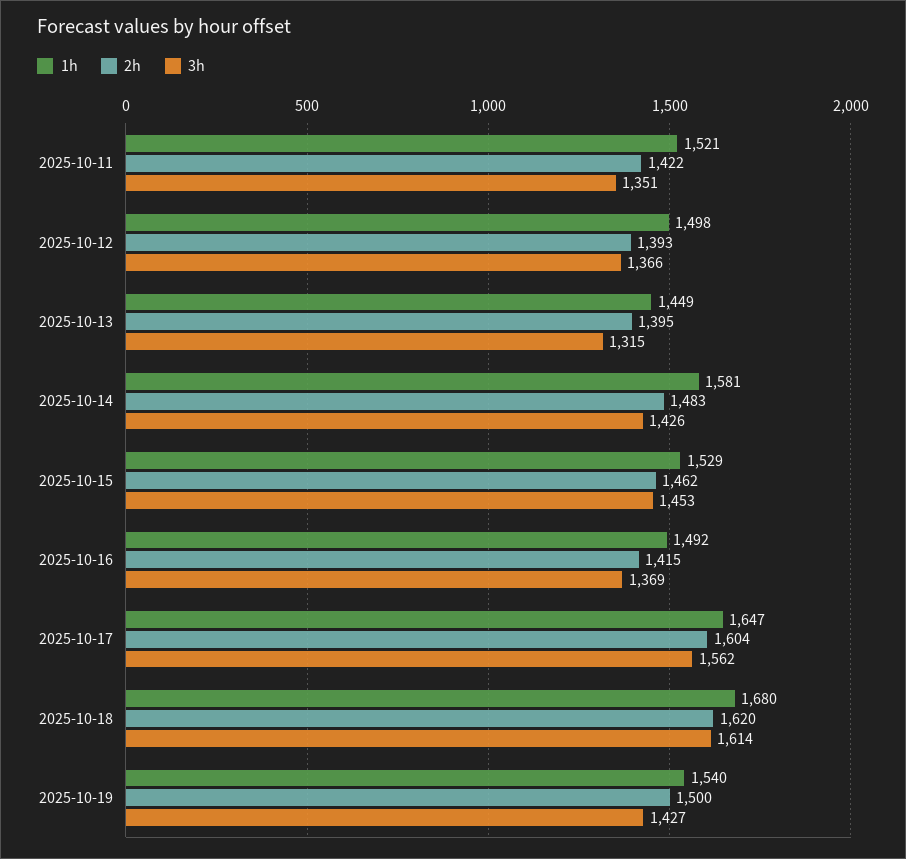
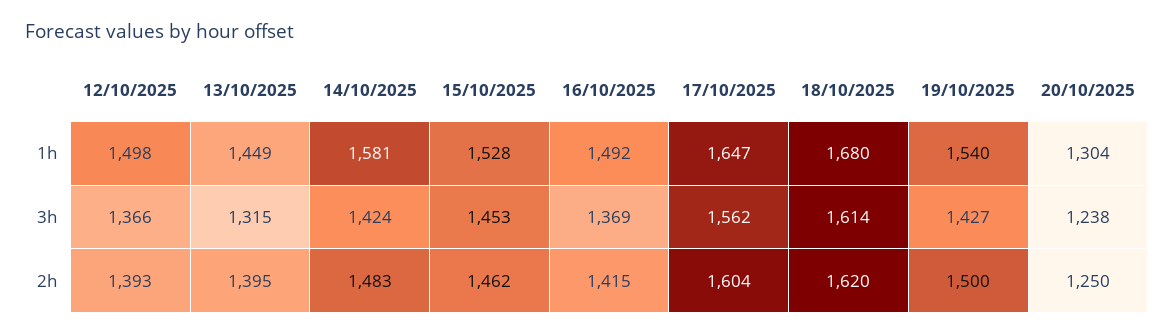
1h, 2025-10-11: 1521 -> none
2h, 2025-10-11: 1422 -> none
3h, 2025-10-11: 1351 -> none
3h, 2025-10-14: 1426 -> 1424
1h, 2025-10-15: 1529 -> 1528
1h, 20/10/2025: none -> 1304
3h, 20/10/2025: none -> 1238
2h, 20/10/2025: none -> 1250

